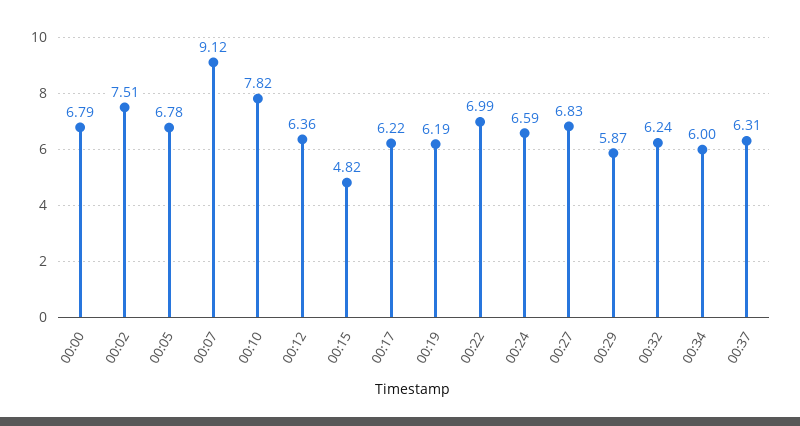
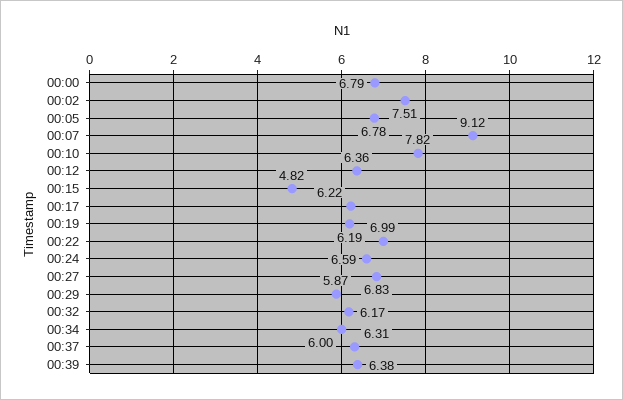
00:32: 6.24 -> 6.17
00:39: none -> 6.38

